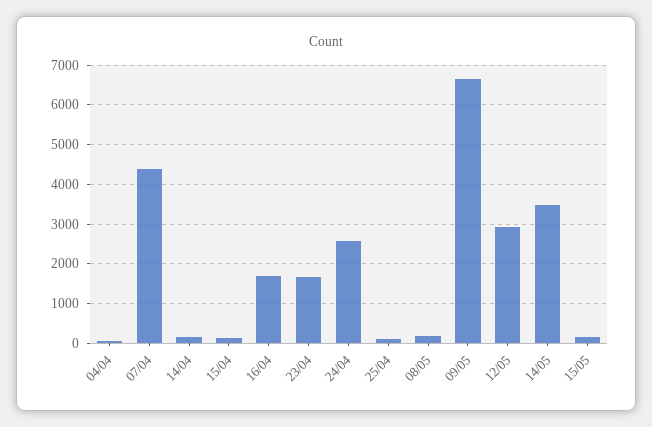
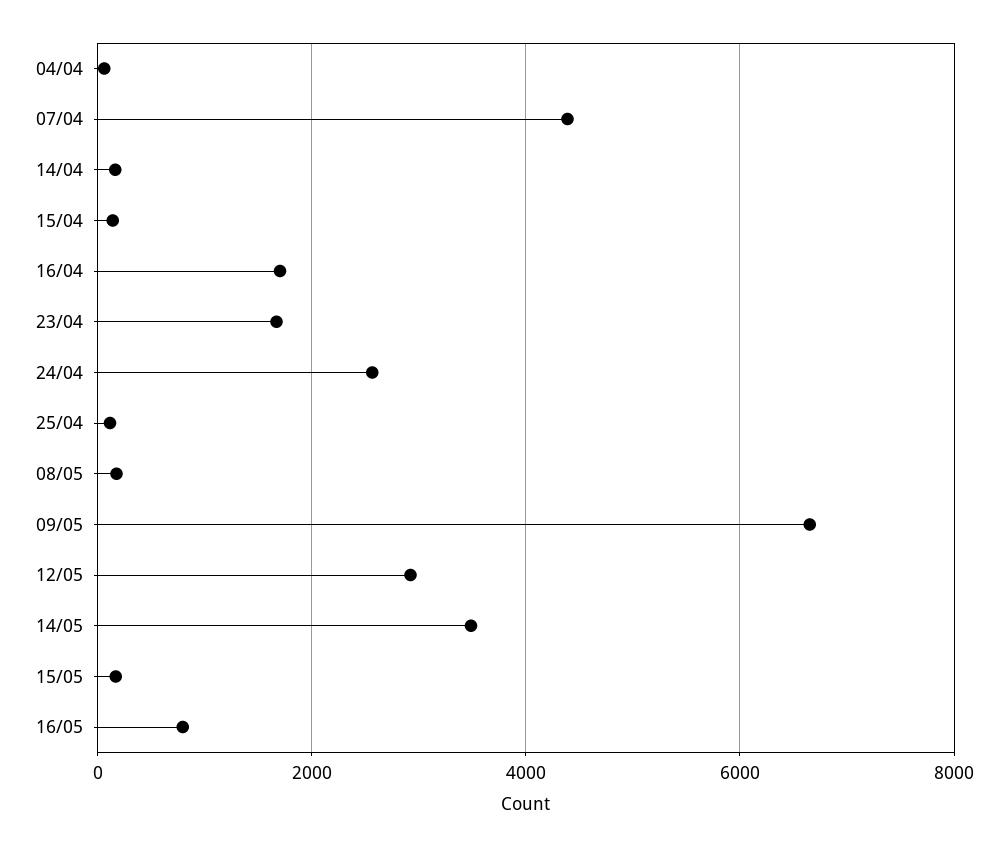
16/05: none -> 800

